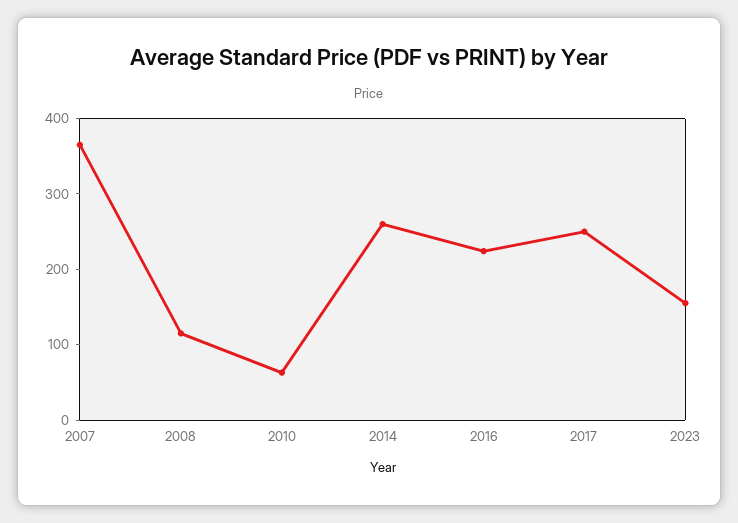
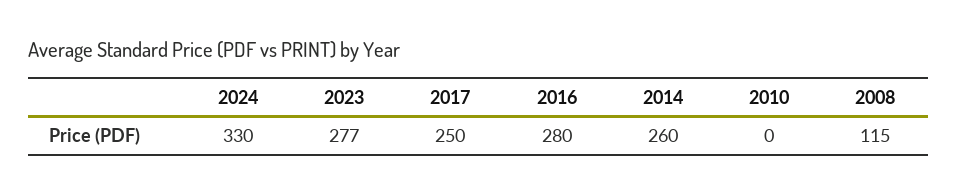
2007: 360 -> none
2010: 60 -> 0
2016: 220 -> 280
2023: 160 -> 277
2024: none -> 330

